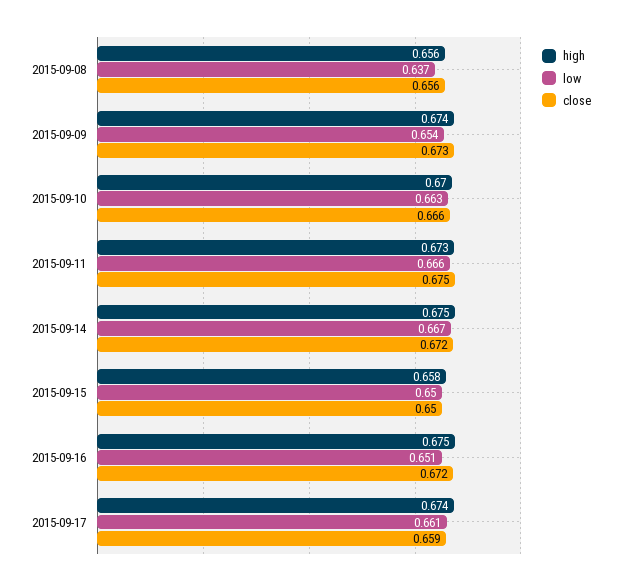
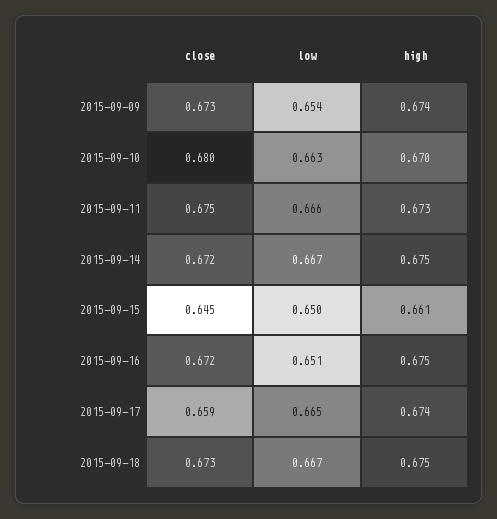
high, 2015-09-08: 0.656 -> none
low, 2015-09-08: 0.637 -> none
close, 2015-09-08: 0.656 -> none
close, 2015-09-10: 0.666 -> 0.68
high, 2015-09-15: 0.658 -> 0.661
close, 2015-09-15: 0.65 -> 0.645
low, 2015-09-17: 0.661 -> 0.665
close, 2015-09-18: none -> 0.673
low, 2015-09-18: none -> 0.667
high, 2015-09-18: none -> 0.675

